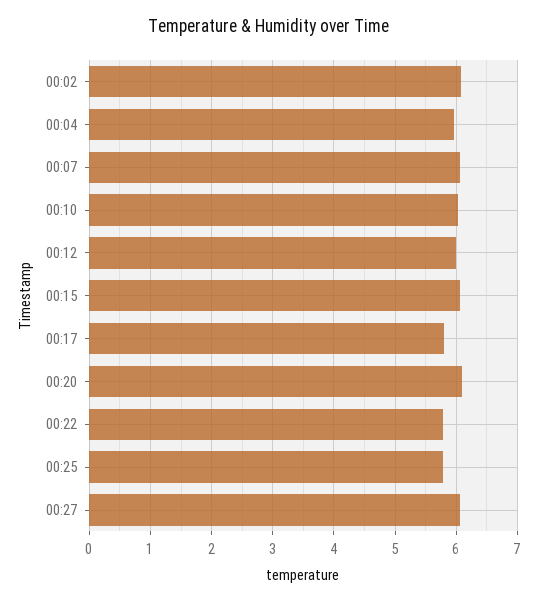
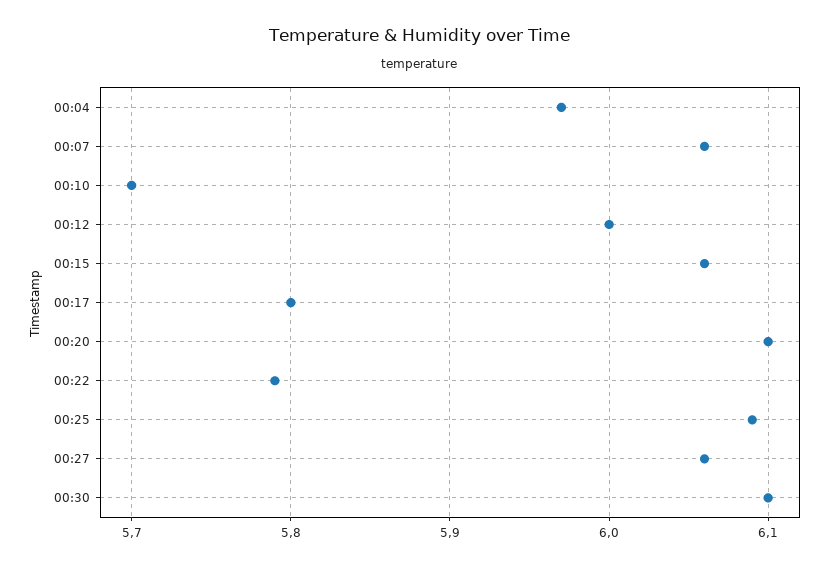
00:02: 6.1 -> none
00:10: 6 -> 5.7
00:25: 5.8 -> 6.09
00:30: none -> 6.1

